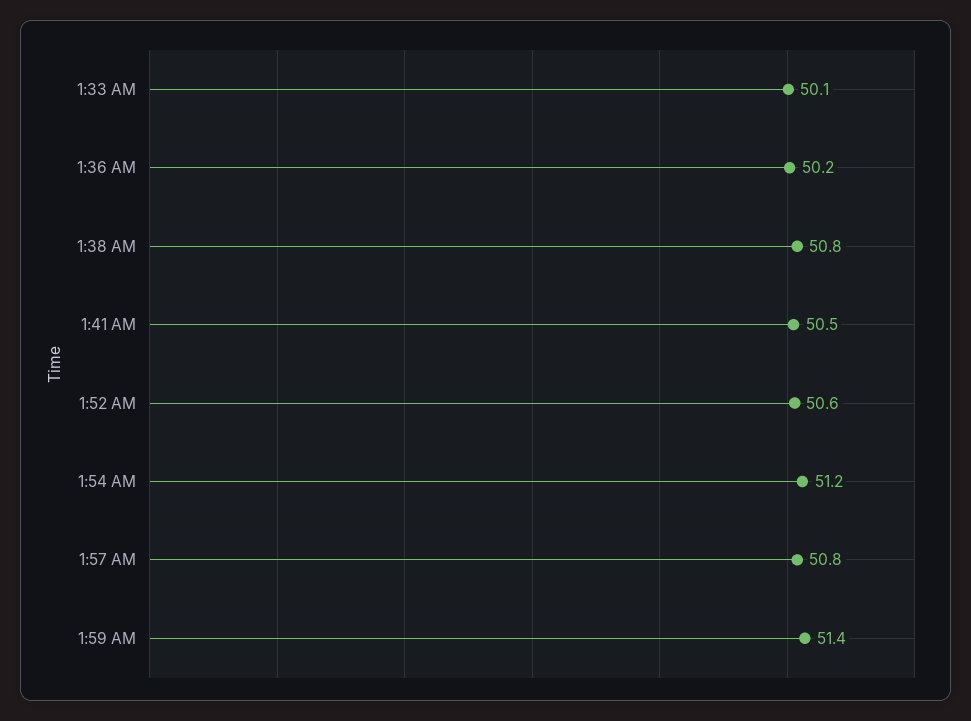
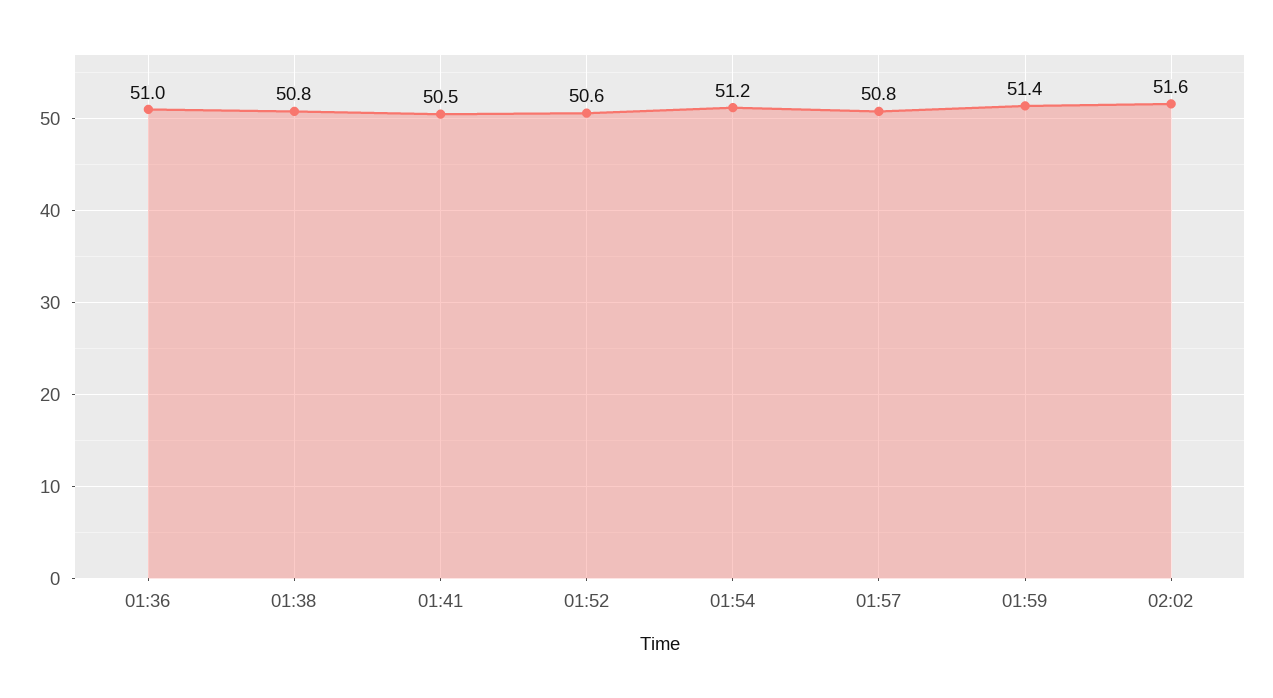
1:33 AM: 50.1 -> none
1:36 AM: 50.2 -> 51
02:02: none -> 51.6

